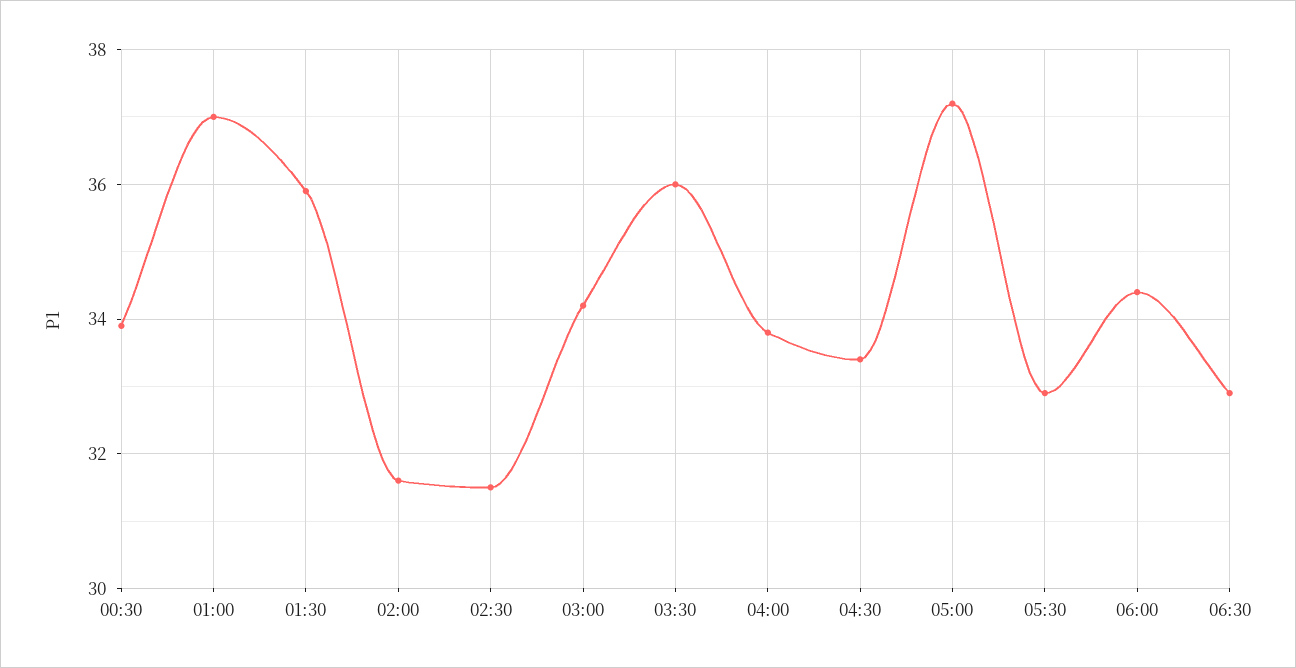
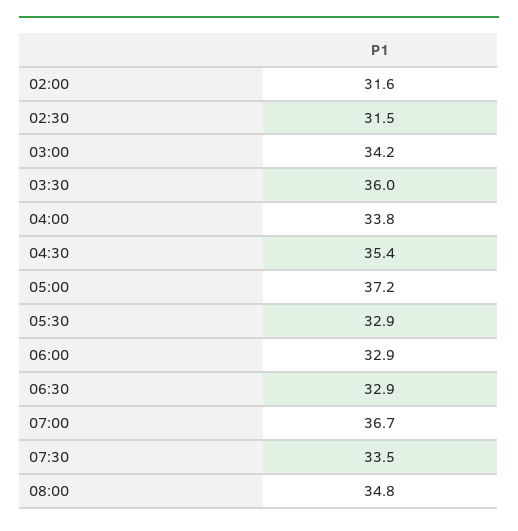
00:30: 34 -> none
01:00: 37 -> none
01:30: 36 -> none
04:30: 33.5 -> 35.4
06:00: 34.5 -> 32.9
07:00: none -> 36.7
07:30: none -> 33.5
08:00: none -> 34.8

